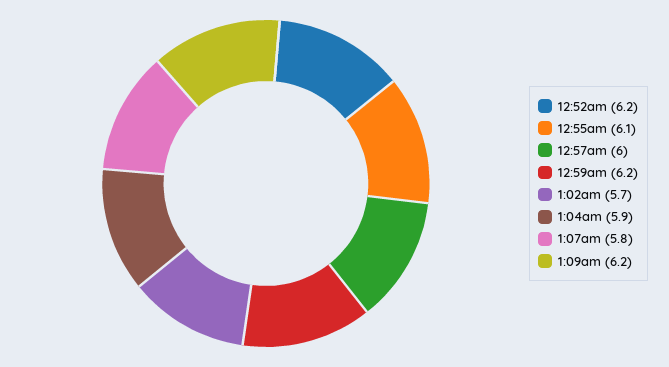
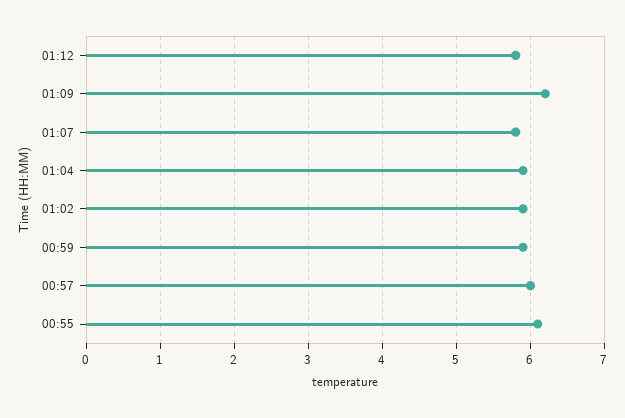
12:52am: 6.2 -> none
12:59am: 6.2 -> 5.9
1:02am: 5.7 -> 5.9
01:12: none -> 5.8

